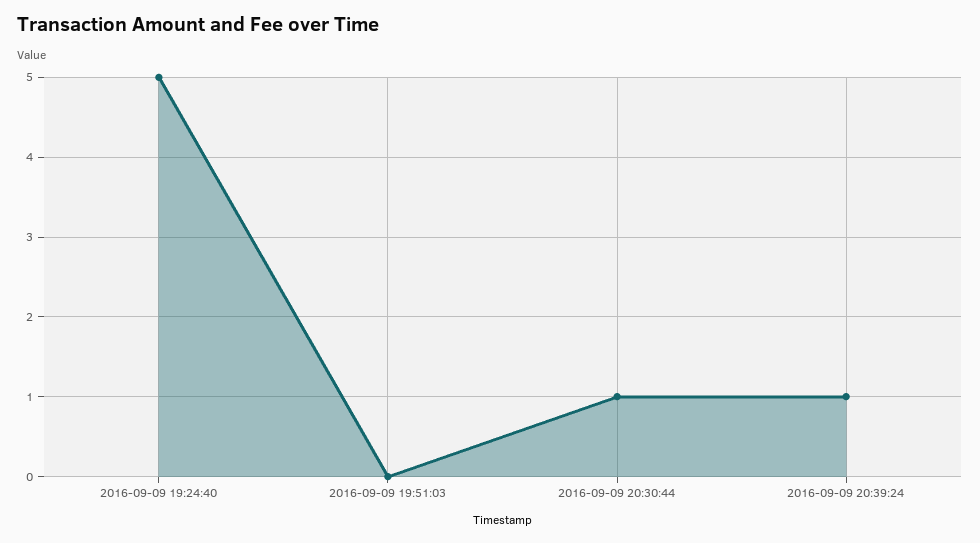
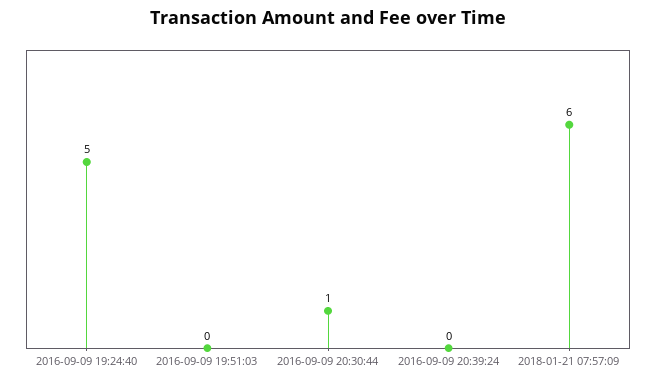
2016-09-09 20:39:24: 1 -> 0
2018-01-21 07:57:09: none -> 6

